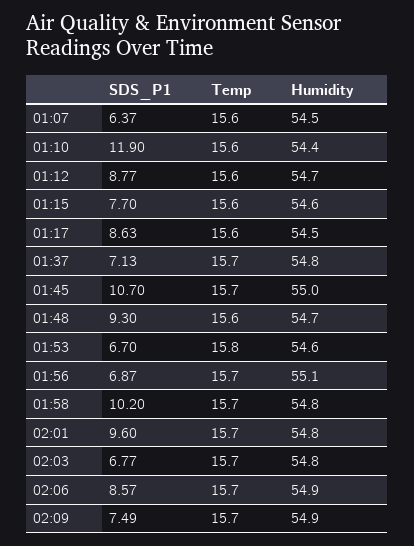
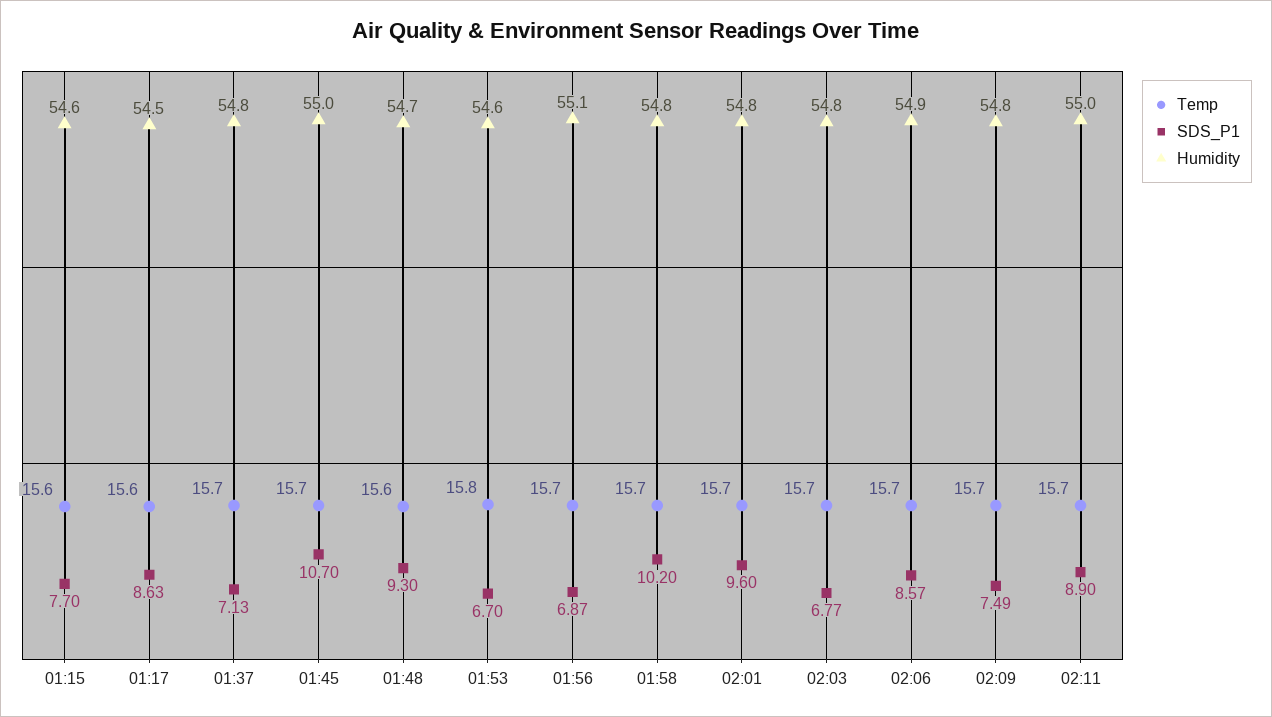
SDS_P1, 01:07: 6.37 -> none
Temp, 01:07: 15.6 -> none
Humidity, 01:07: 54.5 -> none
SDS_P1, 01:10: 11.9 -> none
Temp, 01:10: 15.6 -> none
Humidity, 01:10: 54.4 -> none
SDS_P1, 01:12: 8.77 -> none
Temp, 01:12: 15.6 -> none
Humidity, 01:12: 54.7 -> none
Humidity, 02:09: 54.9 -> 54.8
Temp, 02:11: none -> 15.7
SDS_P1, 02:11: none -> 8.9
Humidity, 02:11: none -> 55

